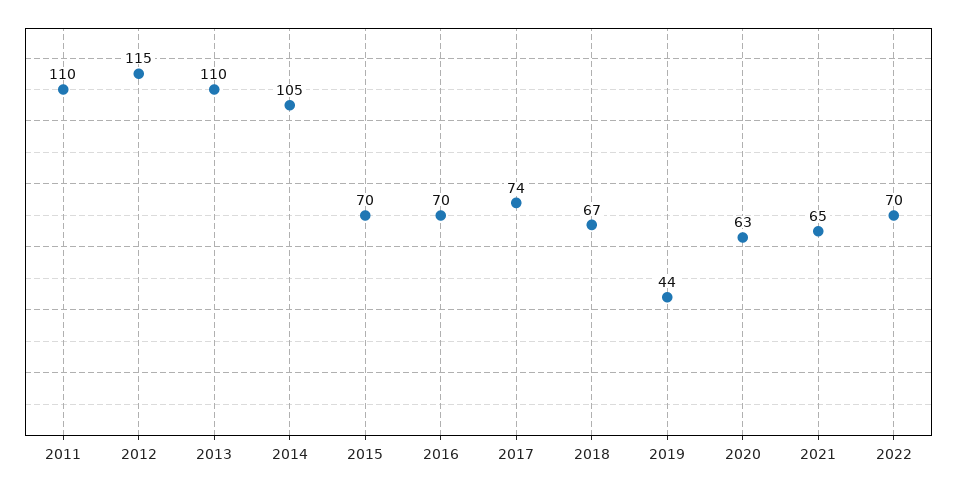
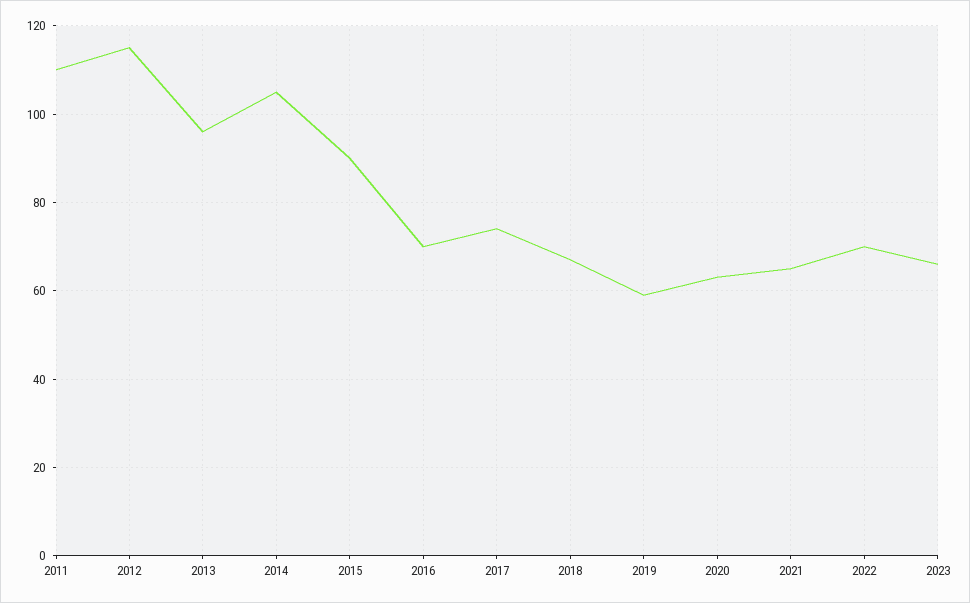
2013: 110 -> 95
2015: 70 -> 90
2019: 44 -> 60
2023: none -> 65

